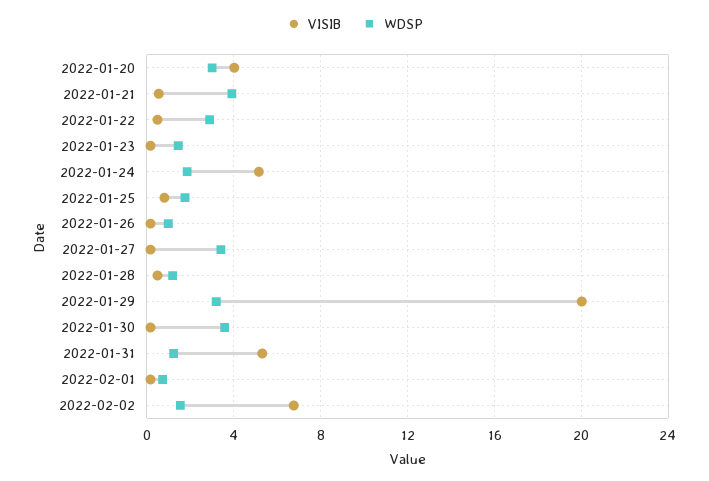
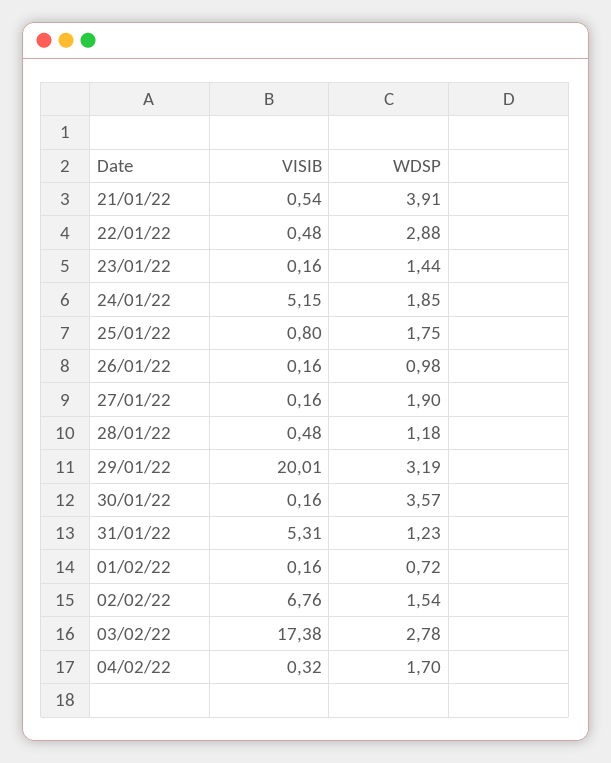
VISIB, 2022-01-20: 4 -> none
WDSP, 2022-01-20: 3 -> none
WDSP, 2022-01-27: 3.5 -> 1.9
VISIB, 03/02/22: none -> 17.38
WDSP, 03/02/22: none -> 2.78
VISIB, 04/02/22: none -> 0.32
WDSP, 04/02/22: none -> 1.7

